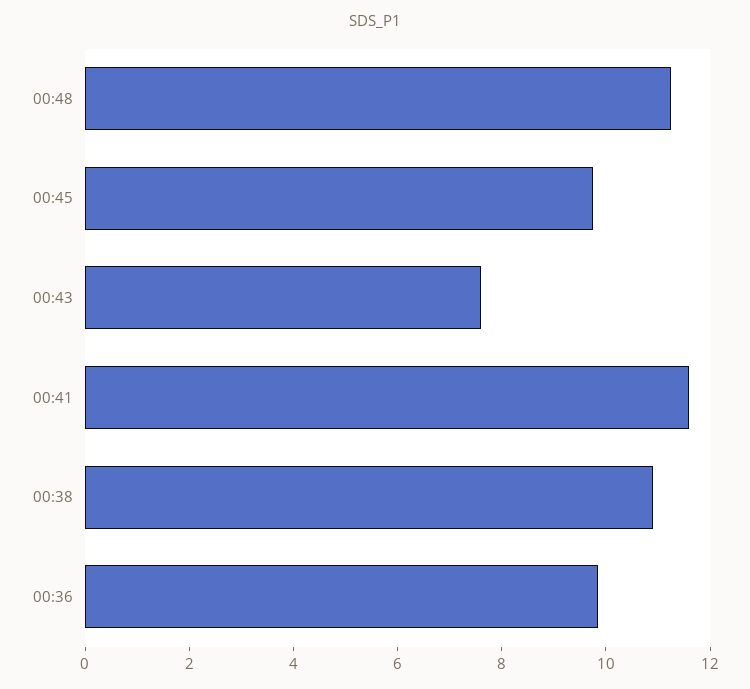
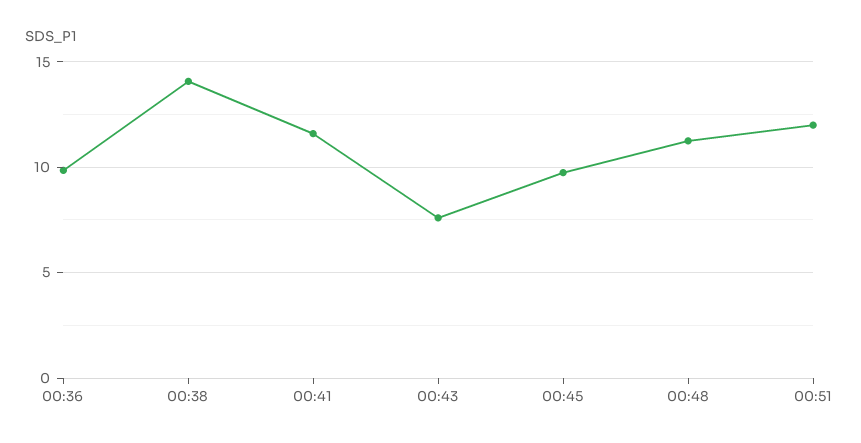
00:38: 11 -> 14
00:51: none -> 12

